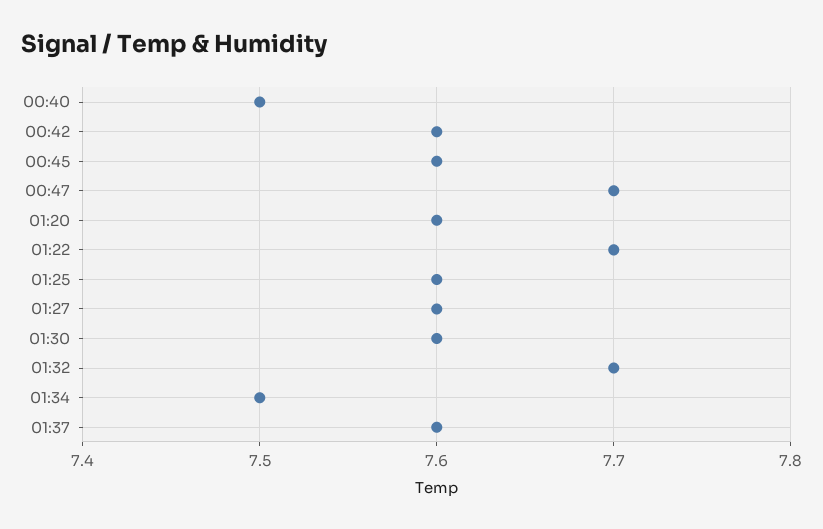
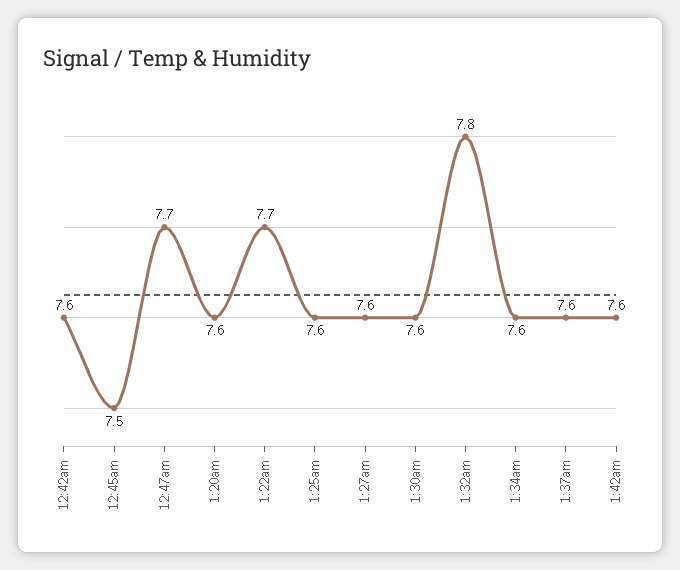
00:40: 7.5 -> none
00:45: 7.6 -> 7.5
01:32: 7.7 -> 7.8
01:34: 7.5 -> 7.6
1:42am: none -> 7.6

